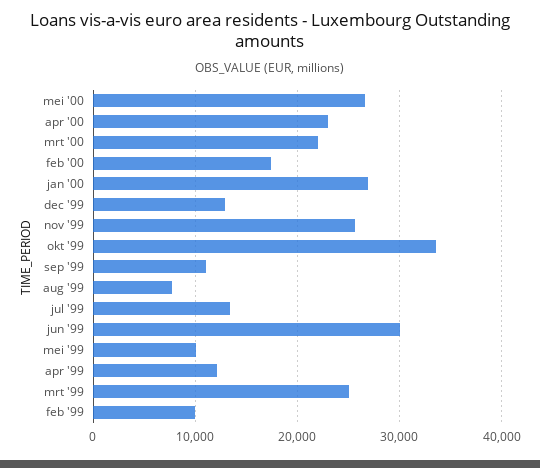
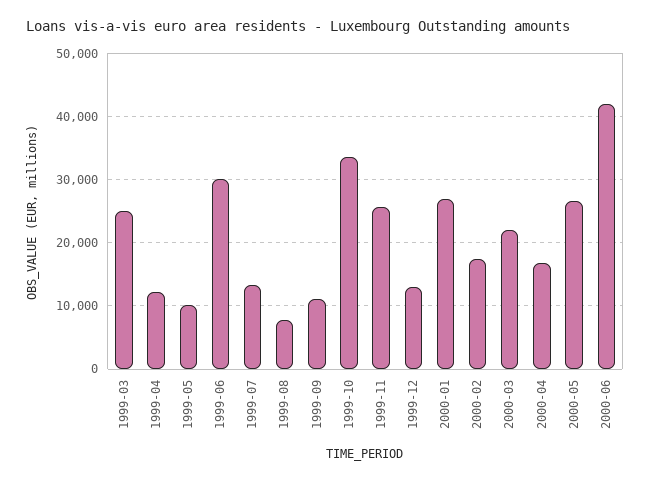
apr '00: 23000 -> 17000
feb '99: 10000 -> none
2000-06: none -> 42000

